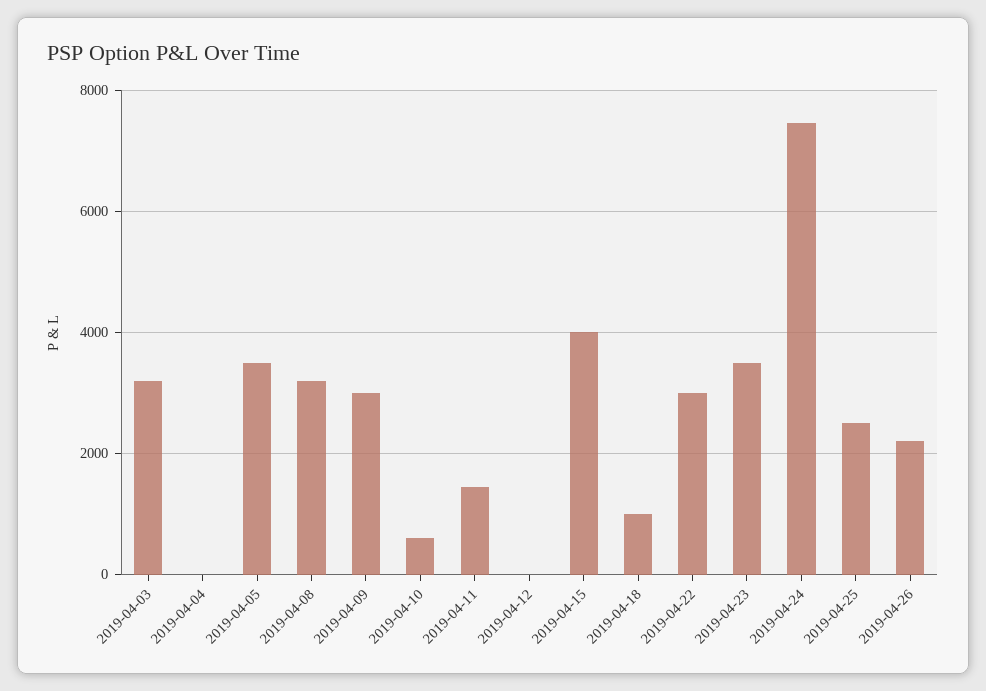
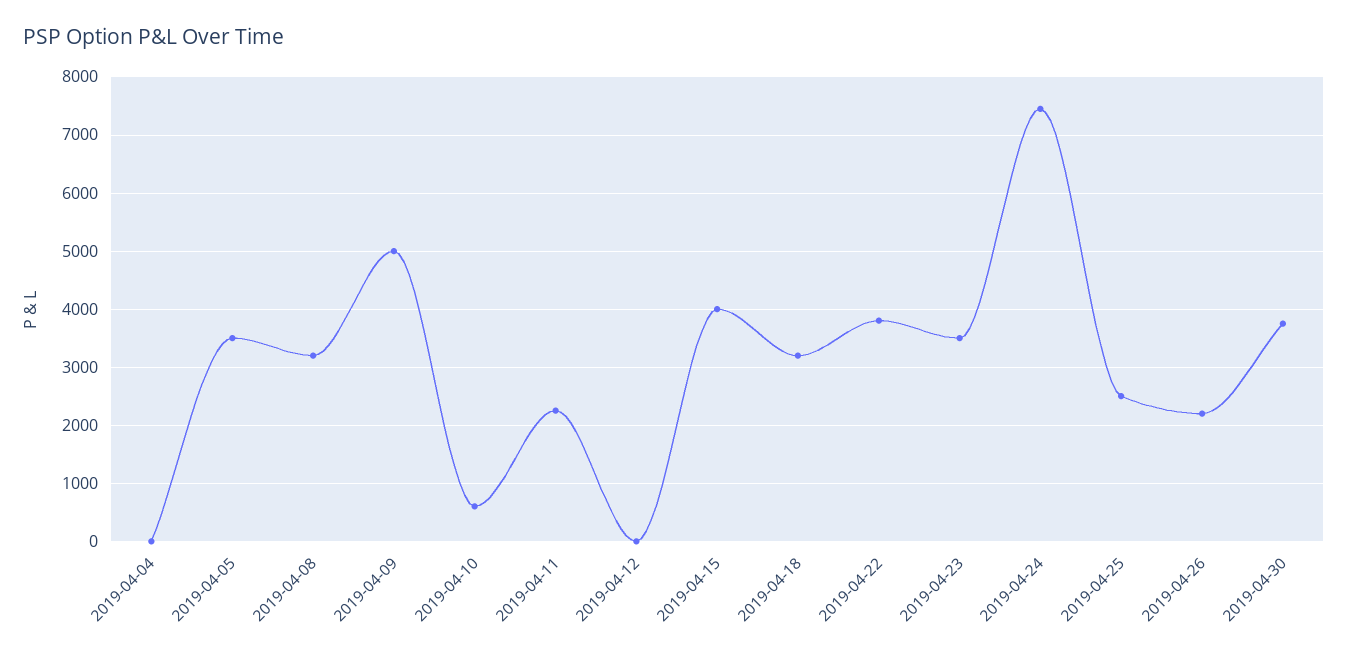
2019-04-03: 3200 -> none
2019-04-09: 3000 -> 5000
2019-04-11: 1400 -> 2200
2019-04-18: 1000 -> 3200
2019-04-22: 3000 -> 3800
2019-04-30: none -> 3800

